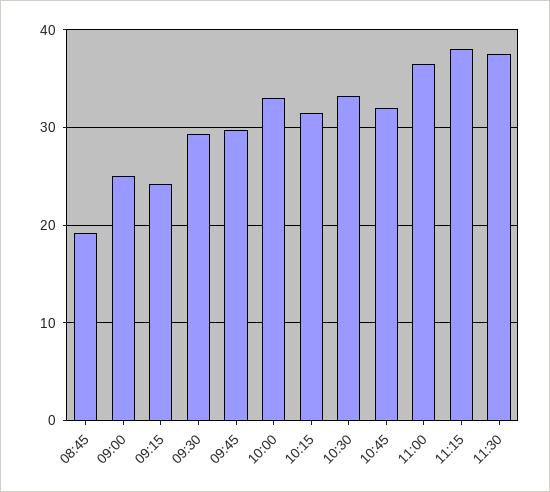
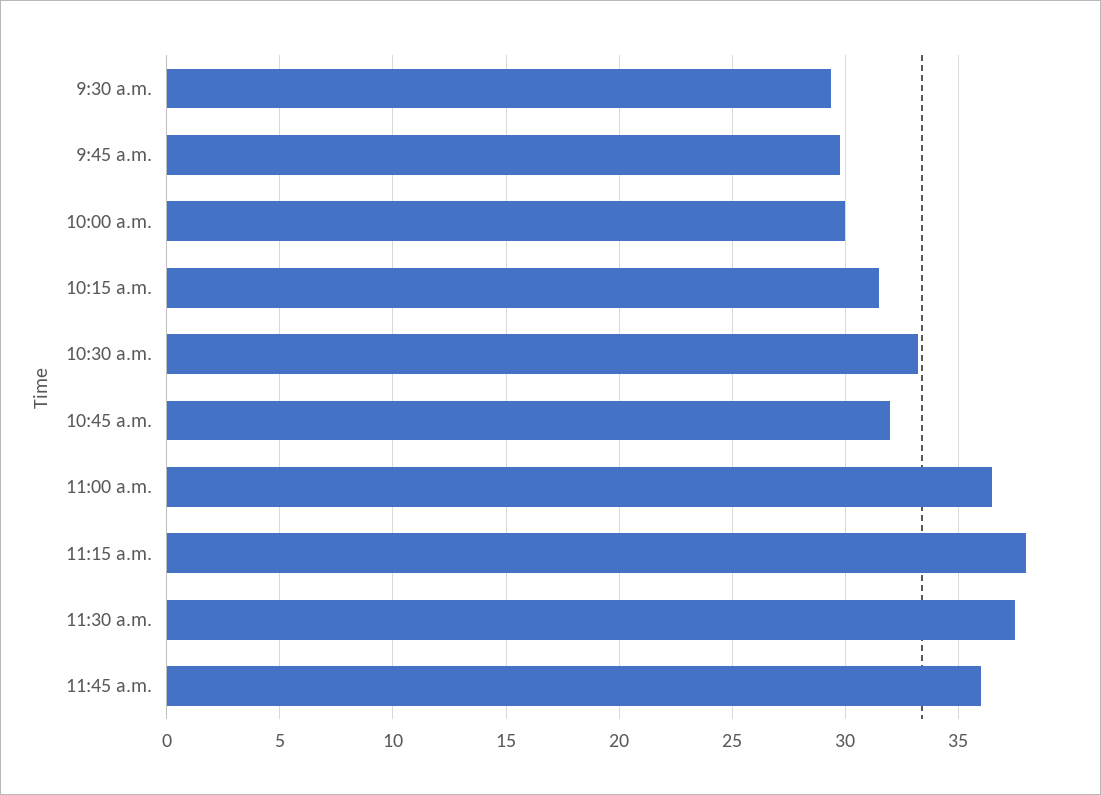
08:45: 19 -> none
09:00: 25 -> none
09:15: 24 -> none
10:00: 33 -> 30
11:45 a.m.: none -> 36

